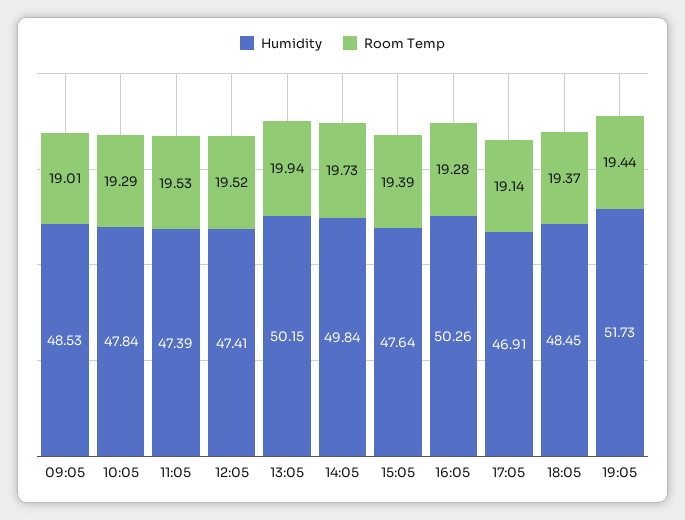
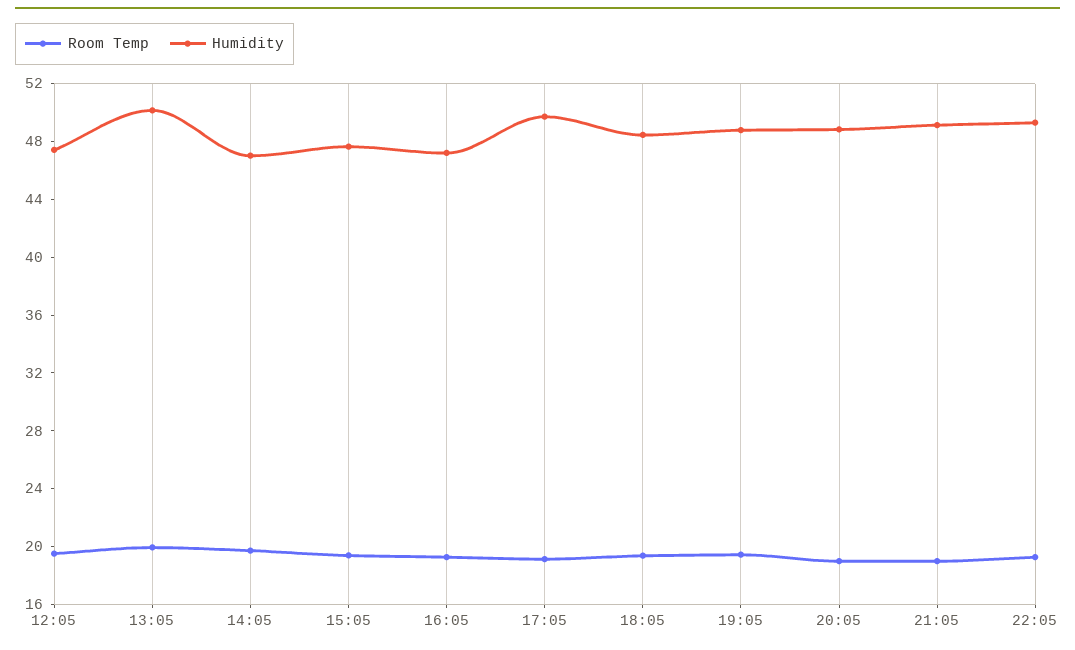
Humidity, 09:05: 48.53 -> none
Room Temp, 09:05: 19.01 -> none
Humidity, 10:05: 47.84 -> none
Room Temp, 10:05: 19.29 -> none
Humidity, 11:05: 47.39 -> none
Room Temp, 11:05: 19.53 -> none
Humidity, 14:05: 49.84 -> 47
Humidity, 16:05: 50.26 -> 47
Humidity, 17:05: 46.91 -> 50
Humidity, 19:05: 51.73 -> 49
Room Temp, 20:05: none -> 19
Humidity, 20:05: none -> 49
Room Temp, 21:05: none -> 19
Humidity, 21:05: none -> 49
Room Temp, 22:05: none -> 19
Humidity, 22:05: none -> 49

